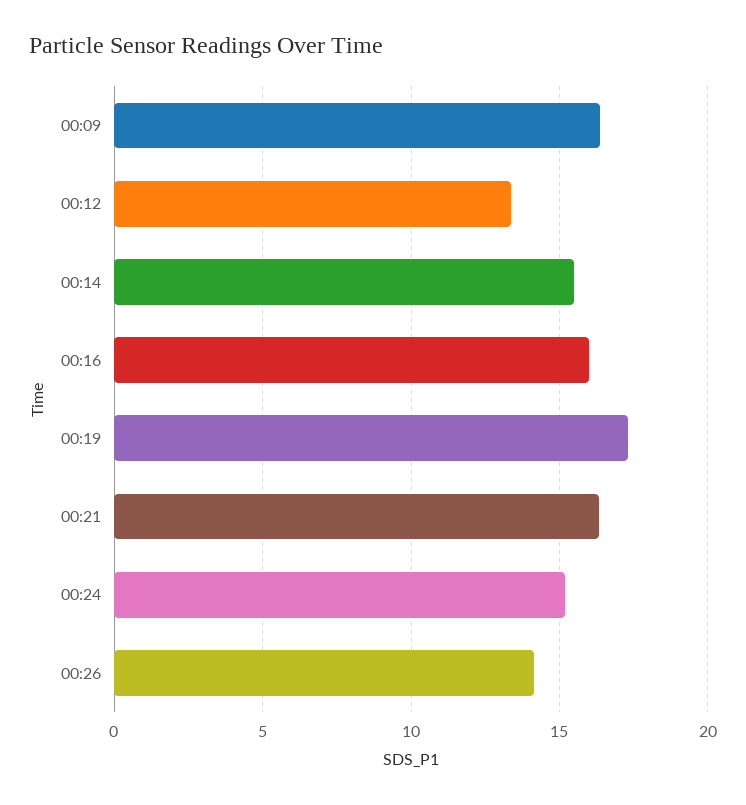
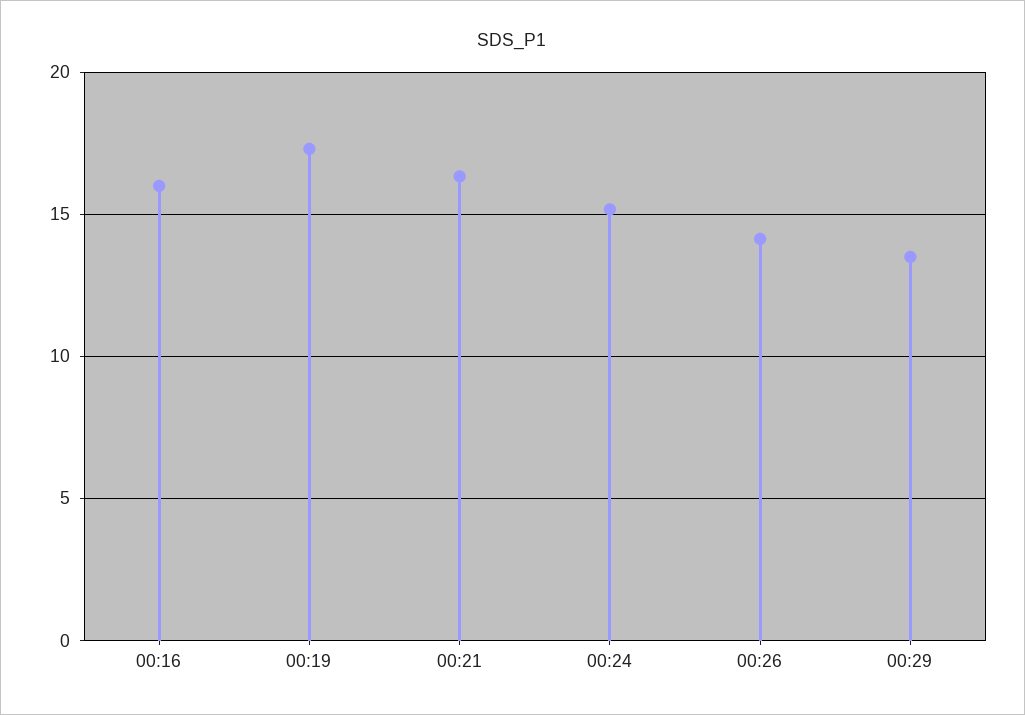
00:09: 16.5 -> none
00:12: 13.5 -> none
00:14: 15.5 -> none
00:29: none -> 13.5

